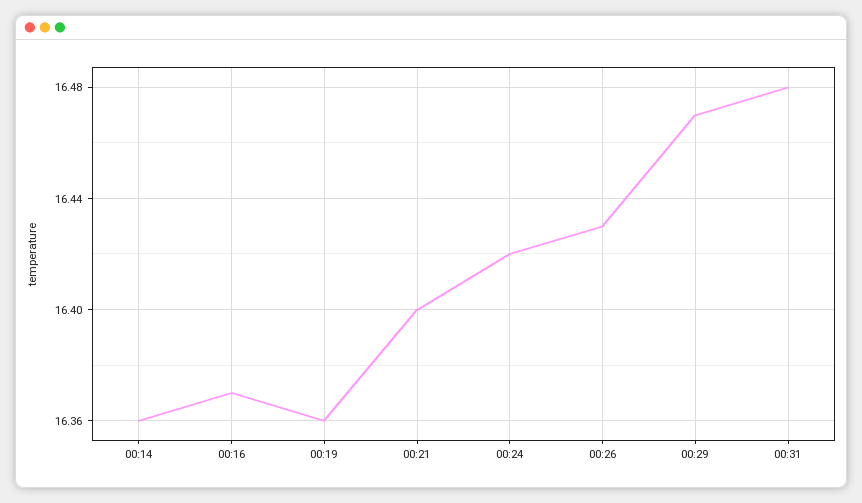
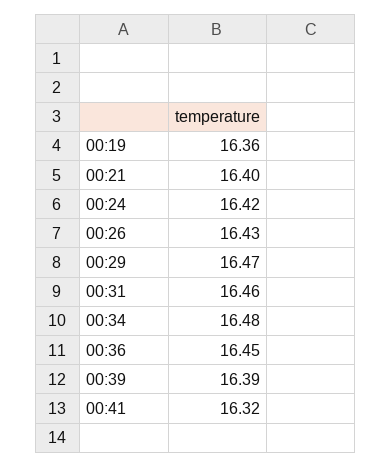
00:14: 16.36 -> none
00:16: 16.37 -> none
00:31: 16.48 -> 16.46
00:34: none -> 16.48
00:36: none -> 16.45
00:39: none -> 16.39
00:41: none -> 16.32

